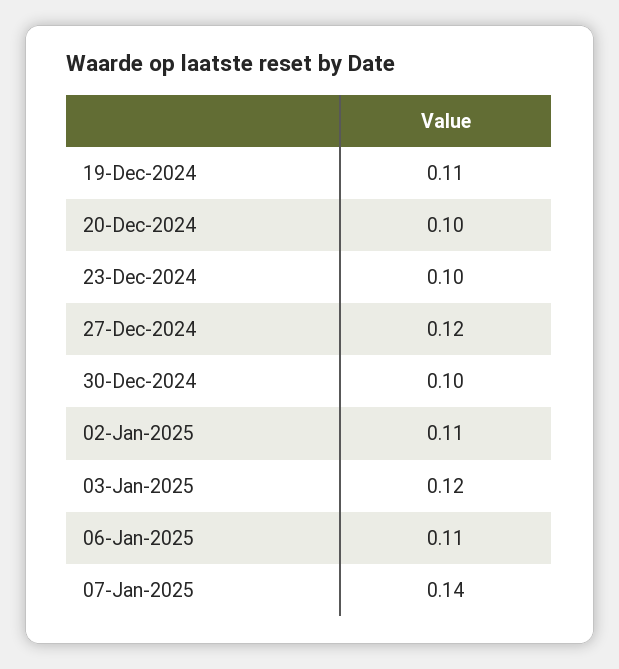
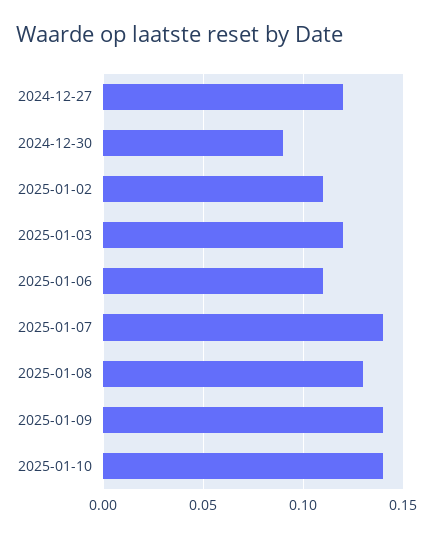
19-Dec-2024: 0.11 -> none
20-Dec-2024: 0.1 -> none
23-Dec-2024: 0.1 -> none
30-Dec-2024: 0.1 -> 0.09
2025-01-08: none -> 0.13
2025-01-09: none -> 0.14
2025-01-10: none -> 0.14

